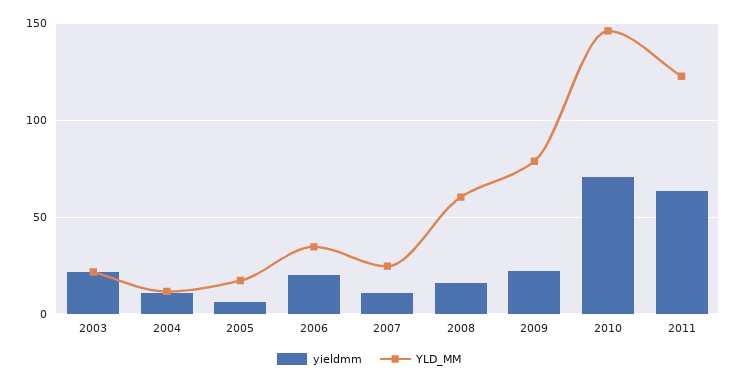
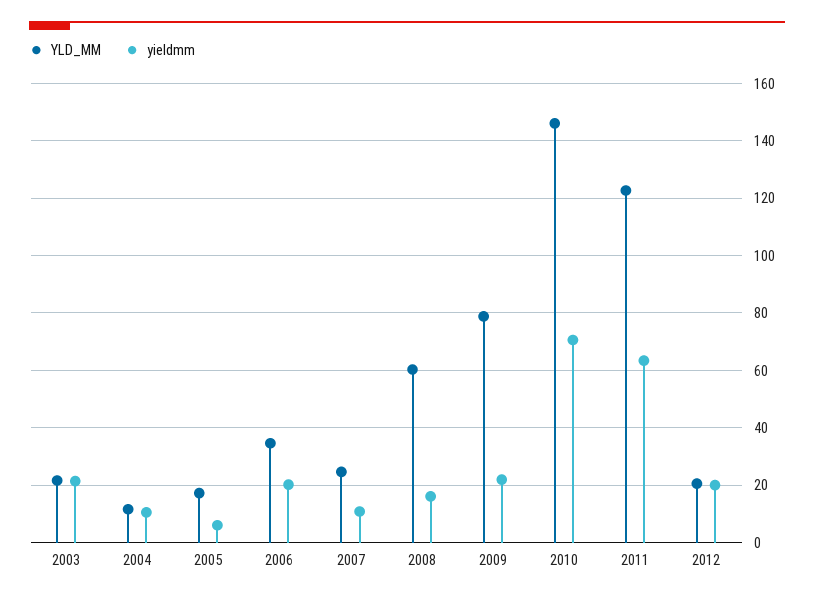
YLD_MM, 2012: none -> 20
yieldmm, 2012: none -> 20

